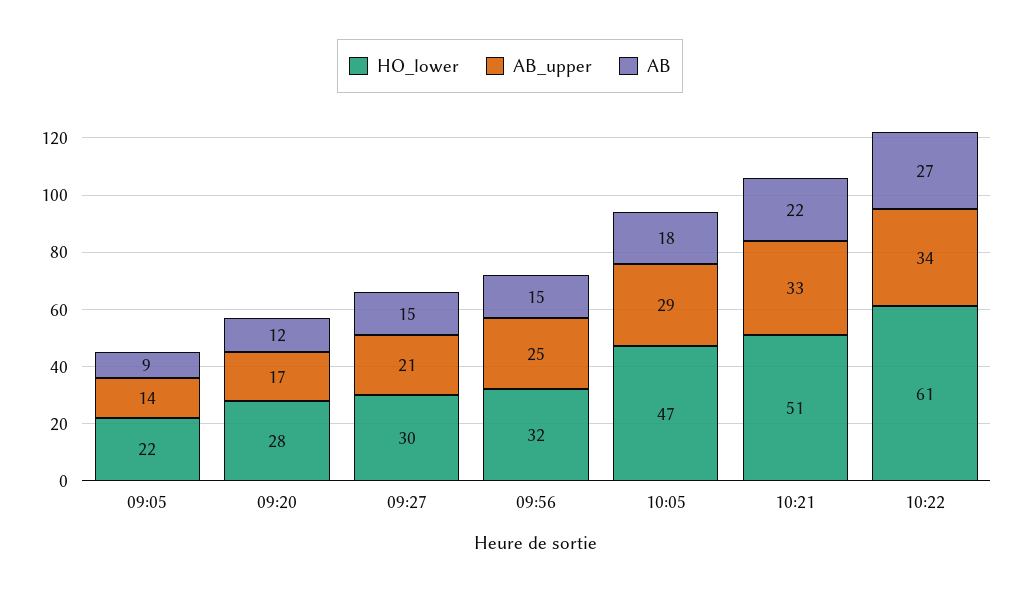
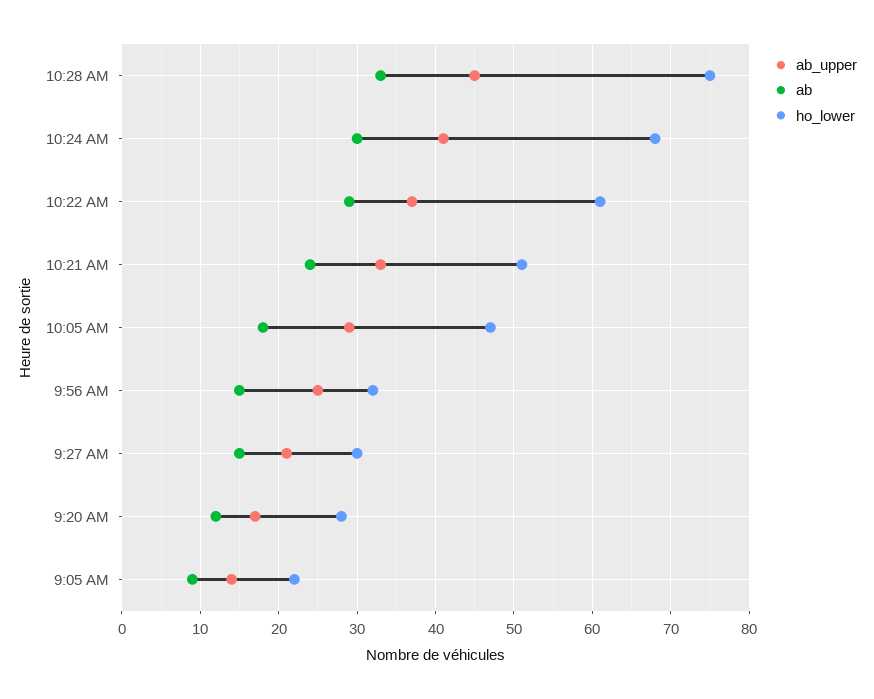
AB, 10:21: 22 -> 24
AB_upper, 10:22: 34 -> 37
AB, 10:22: 27 -> 29
AB_upper, 10:28 AM: none -> 45
AB, 10:28 AM: none -> 33
HO_lower, 10:28 AM: none -> 75
AB_upper, 10:24 AM: none -> 41
AB, 10:24 AM: none -> 30
HO_lower, 10:24 AM: none -> 68

